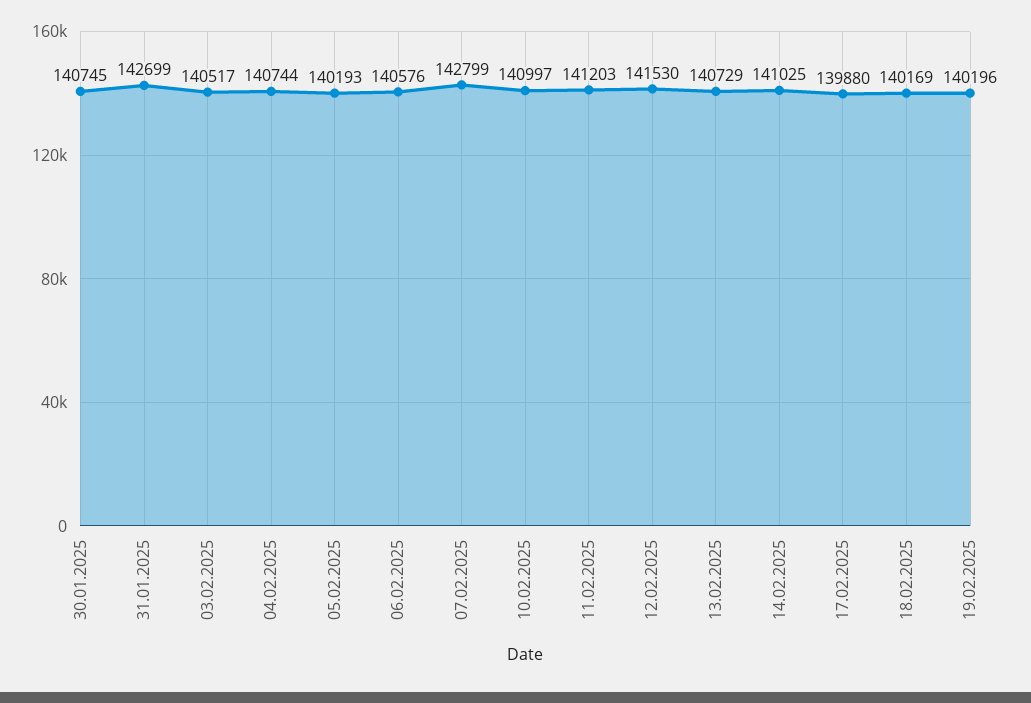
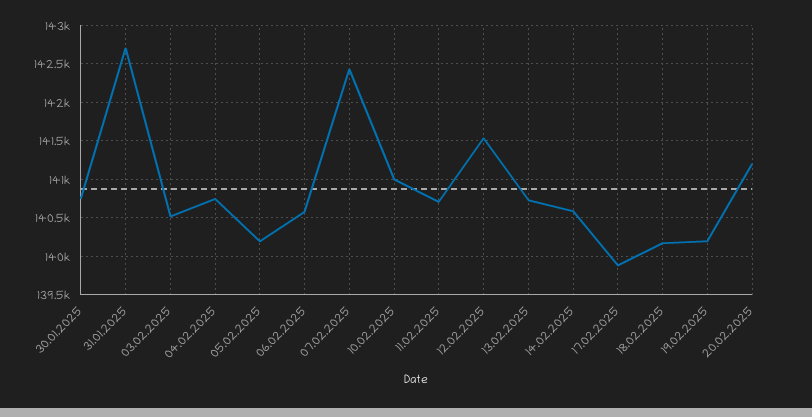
07.02.2025: 142799 -> 142400
11.02.2025: 141203 -> 140700
14.02.2025: 141025 -> 140600
20.02.2025: none -> 141200

